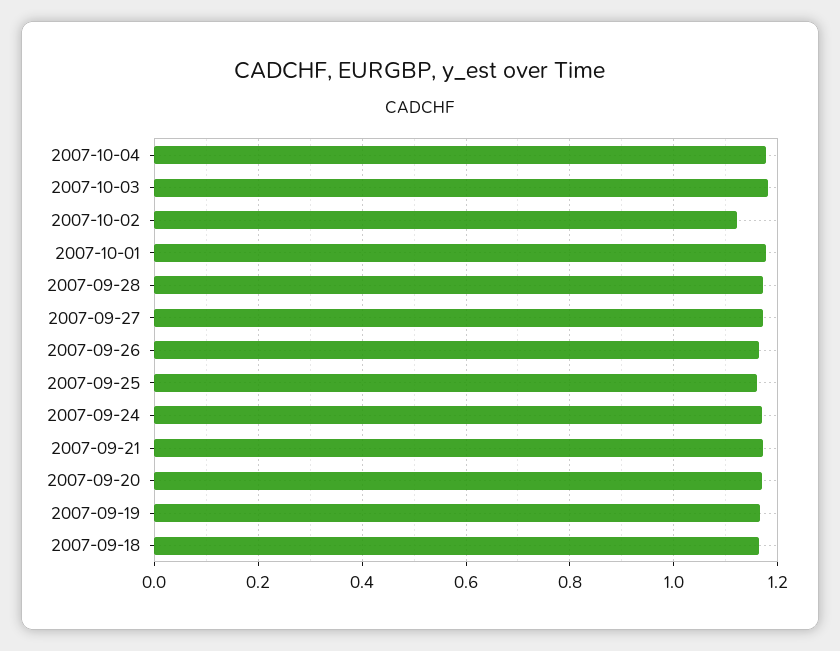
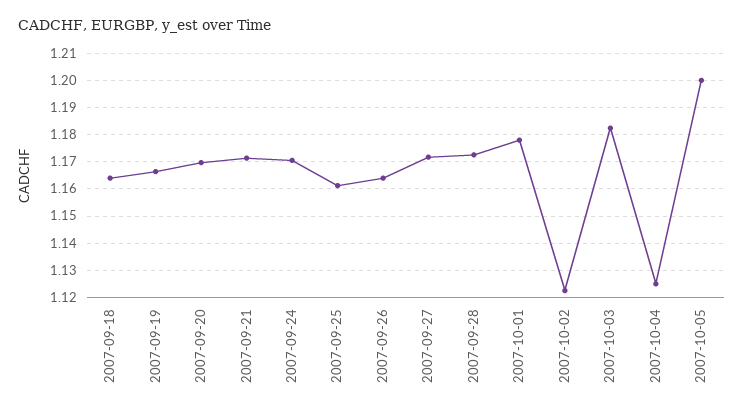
2007-10-04: 1.18 -> 1.125
2007-10-05: none -> 1.2

